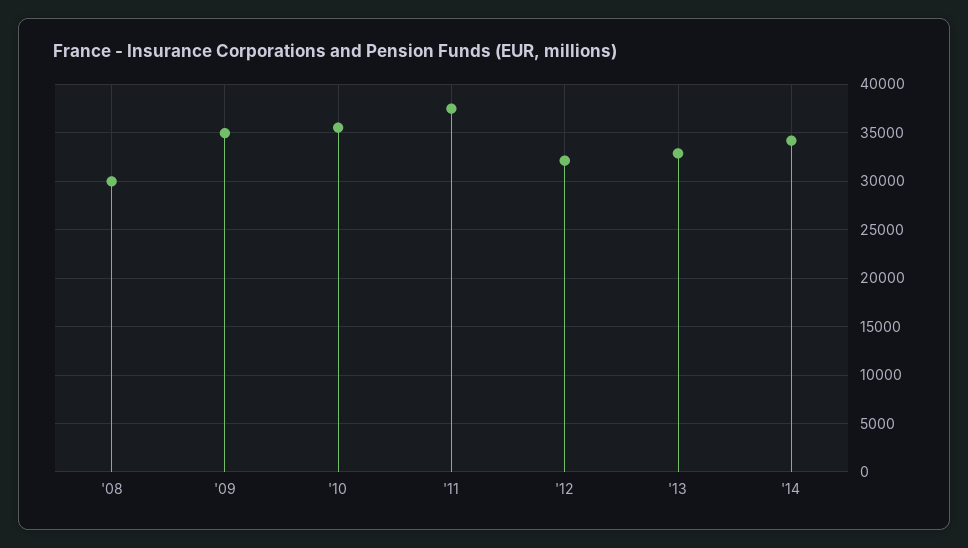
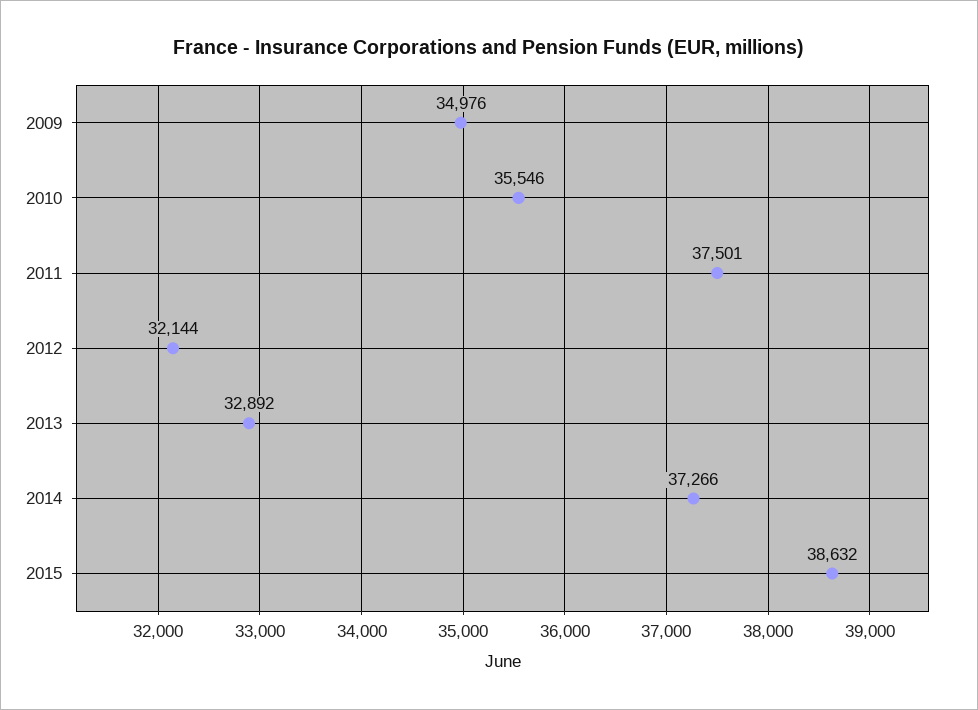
'08: 30000 -> none
'14: 34000 -> 37266
2015: none -> 38632

